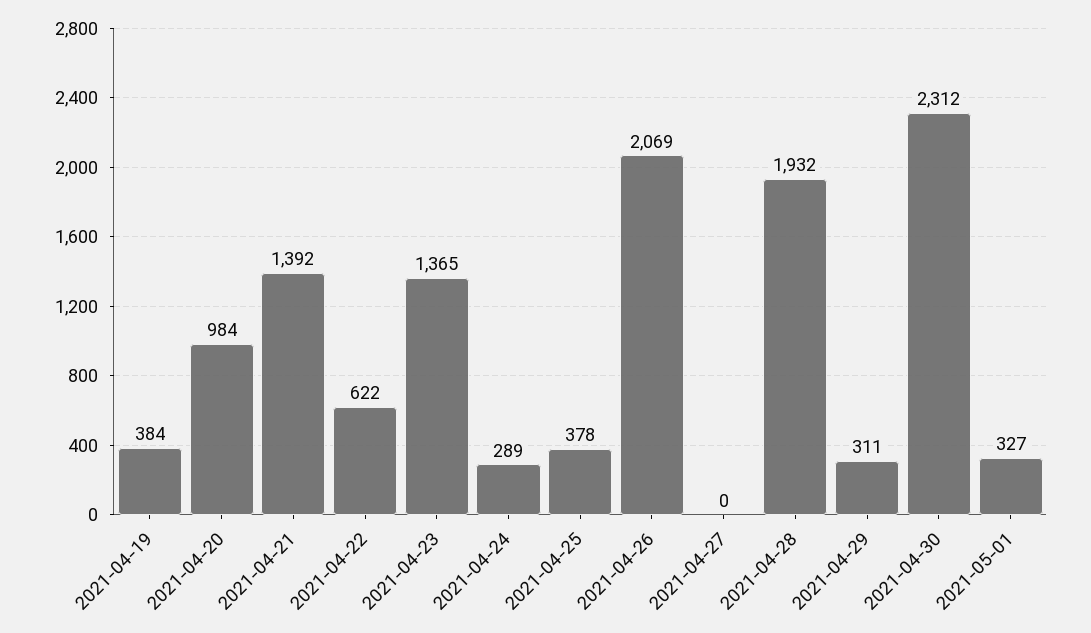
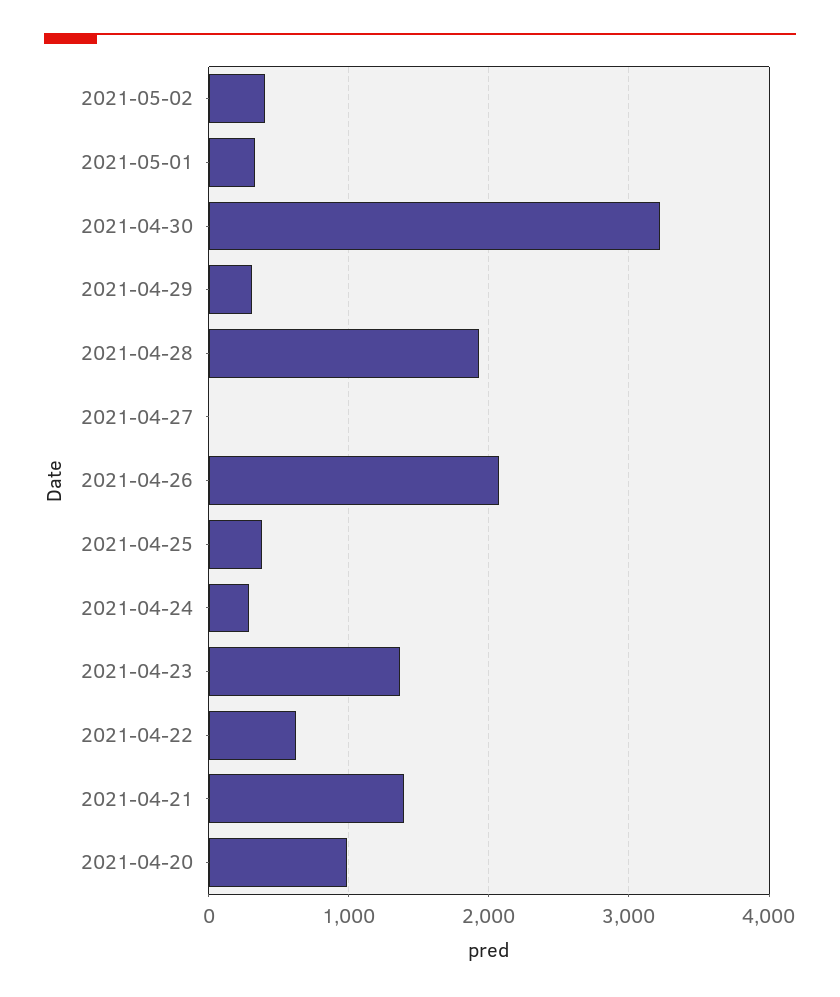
2021-04-19: 384 -> none
2021-04-30: 2312 -> 3200
2021-05-02: none -> 400

